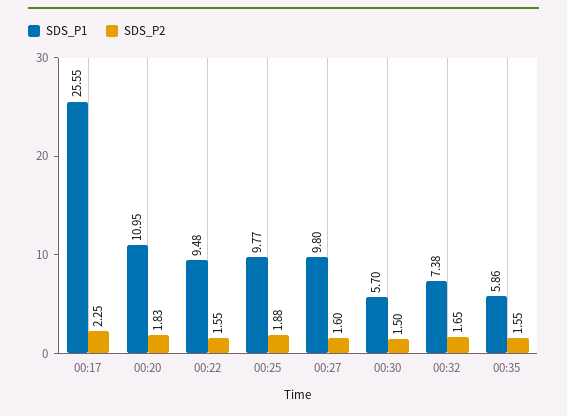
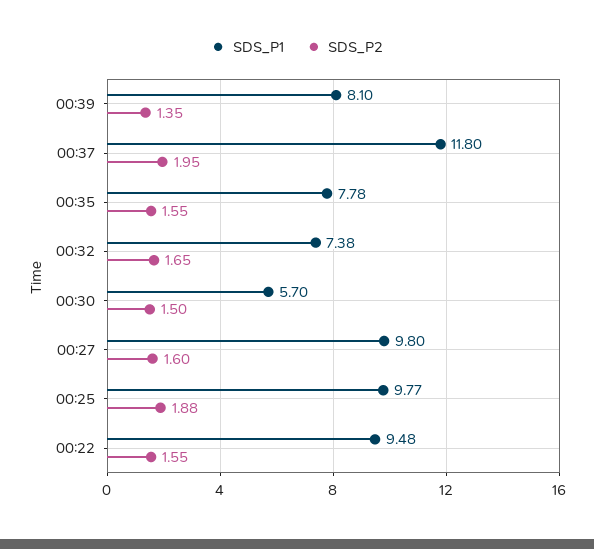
SDS_P1, 00:17: 25.55 -> none
SDS_P2, 00:17: 2.25 -> none
SDS_P1, 00:20: 10.95 -> none
SDS_P2, 00:20: 1.83 -> none
SDS_P1, 00:35: 5.86 -> 7.78
SDS_P1, 00:39: none -> 8.1
SDS_P2, 00:39: none -> 1.35
SDS_P1, 00:37: none -> 11.8
SDS_P2, 00:37: none -> 1.95

